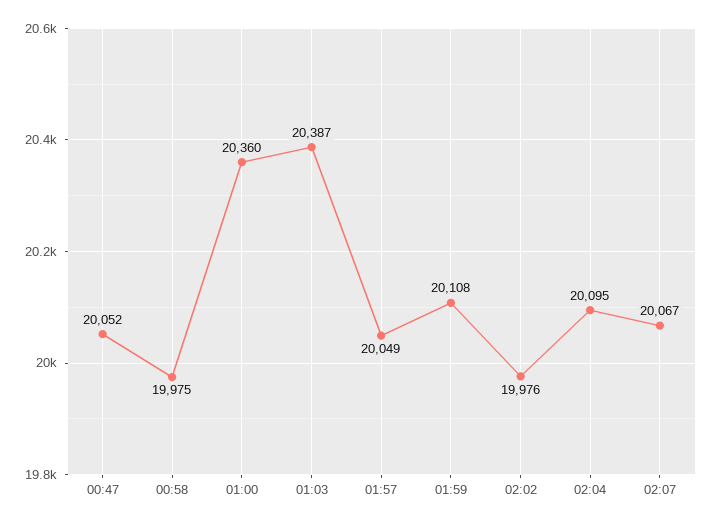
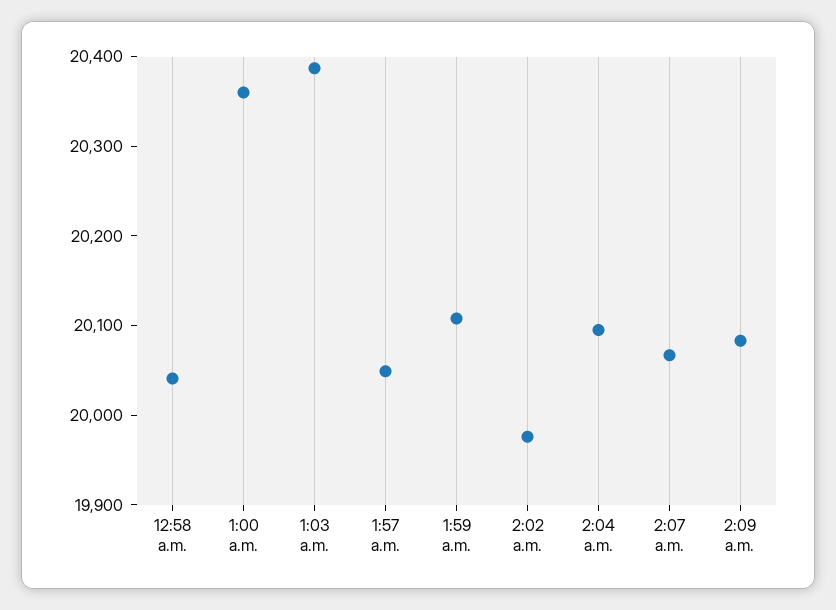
00:47: 20052 -> none
00:58: 19975 -> 20040
2:09 a.m.: none -> 20080

